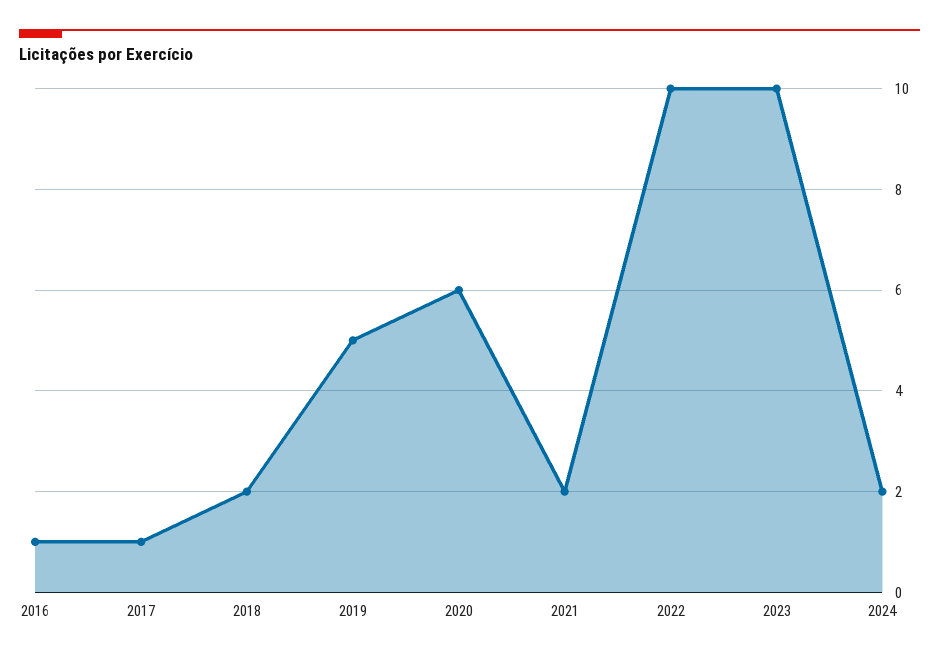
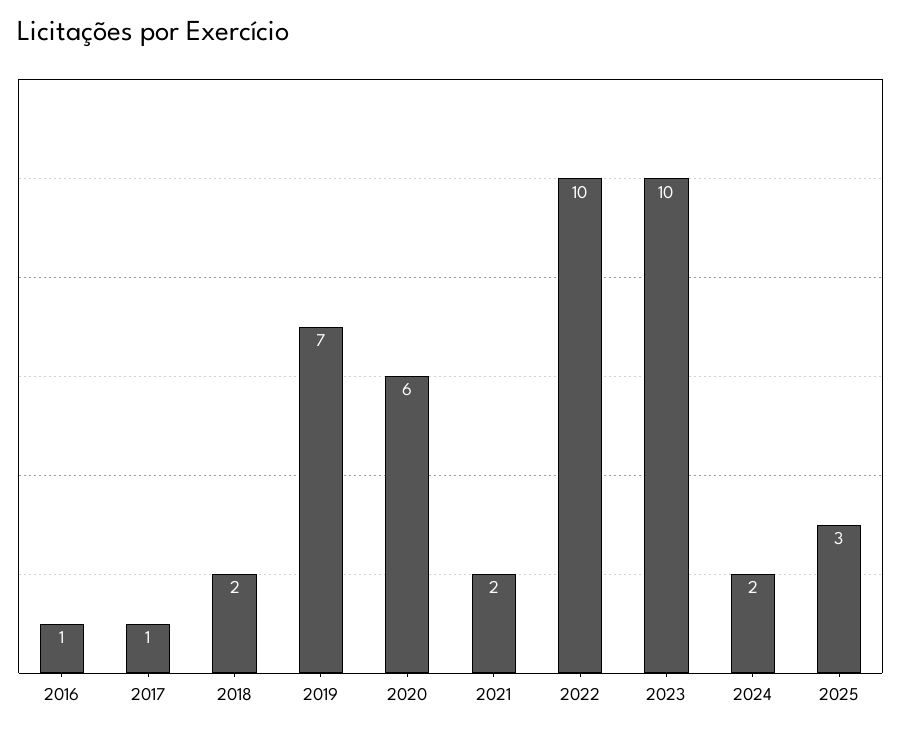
2019: 5 -> 7
2025: none -> 3

